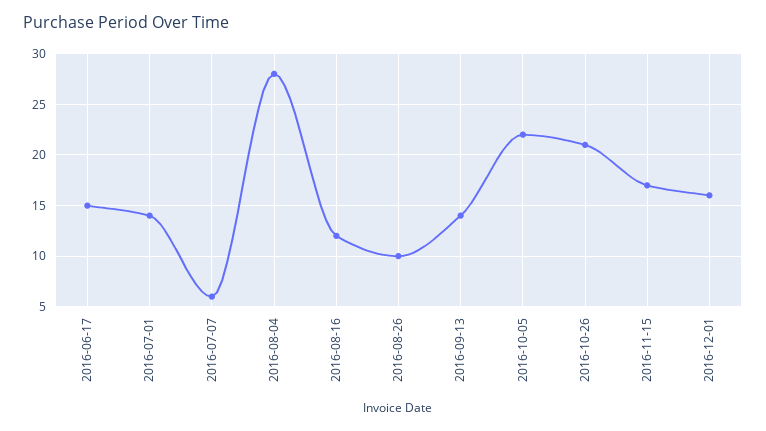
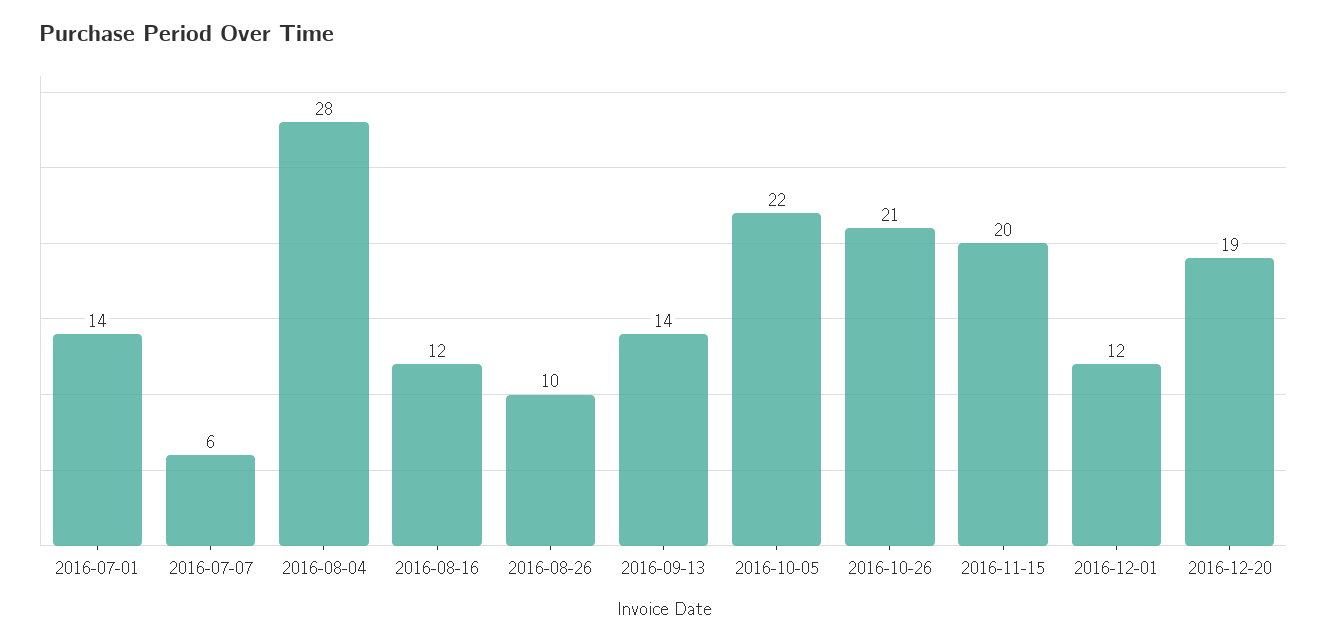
2016-06-17: 15 -> none
2016-11-15: 17 -> 20
2016-12-01: 16 -> 12
2016-12-20: none -> 19

